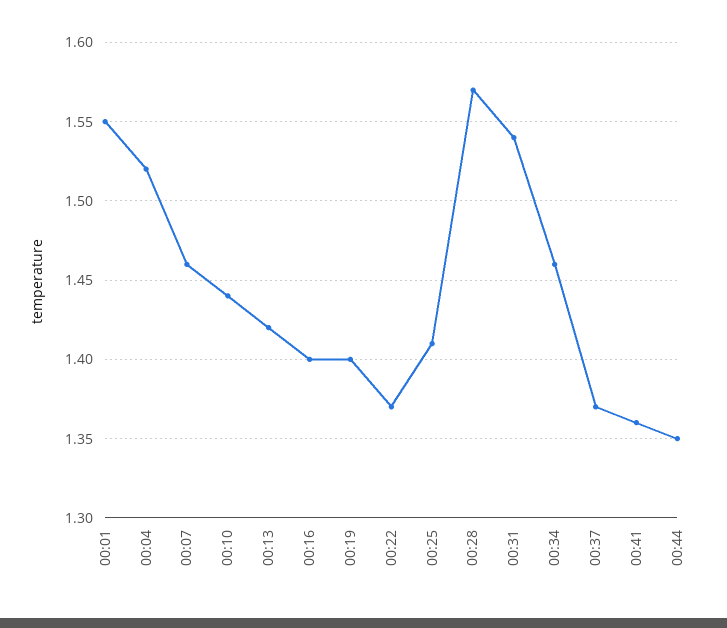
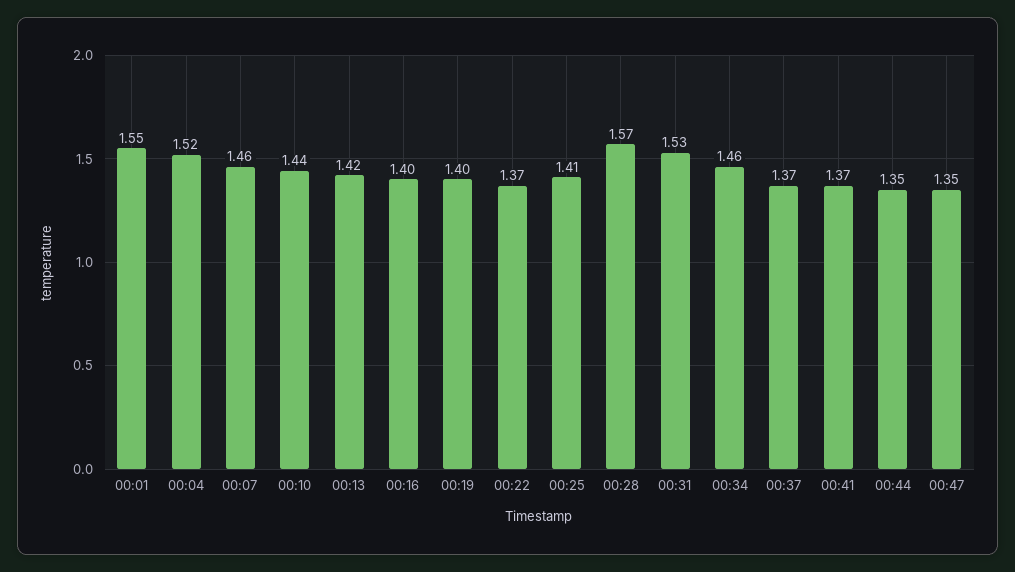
00:31: 1.54 -> 1.53
00:41: 1.36 -> 1.37
00:47: none -> 1.35

